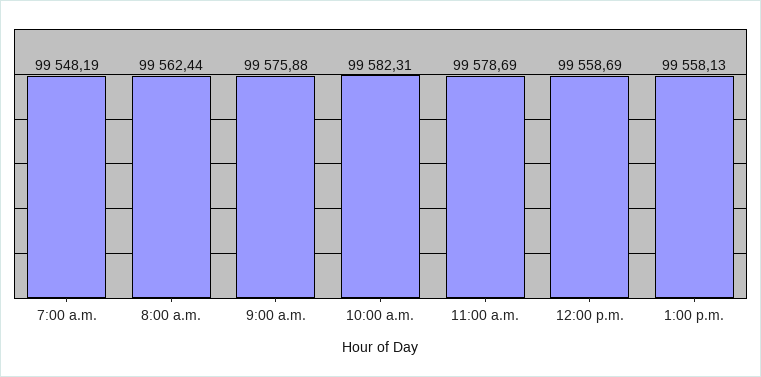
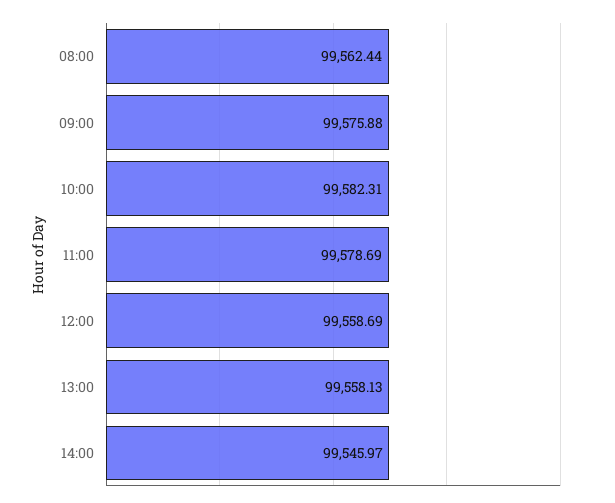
7:00 a.m.: 99548.19 -> none
14:00: none -> 99545.97

